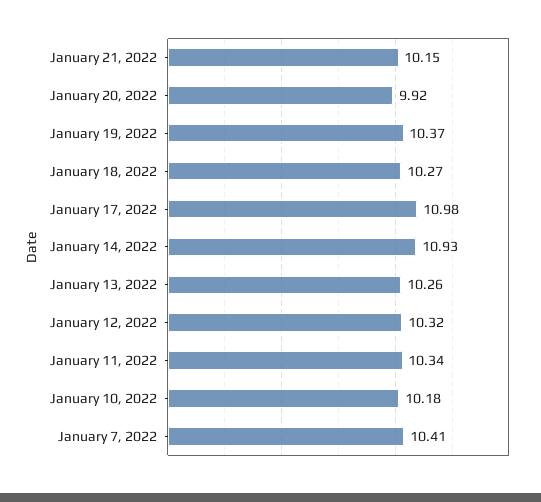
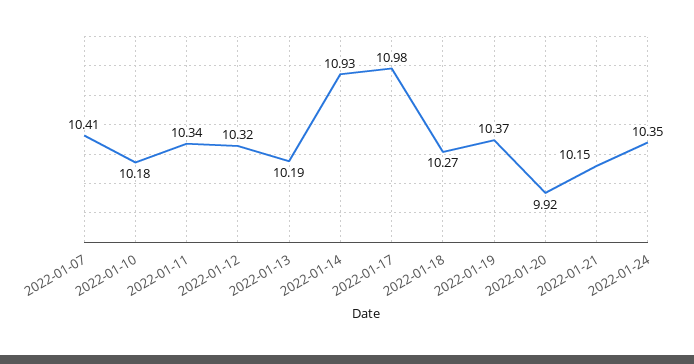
January 13, 2022: 10.26 -> 10.19
2022-01-24: none -> 10.35

